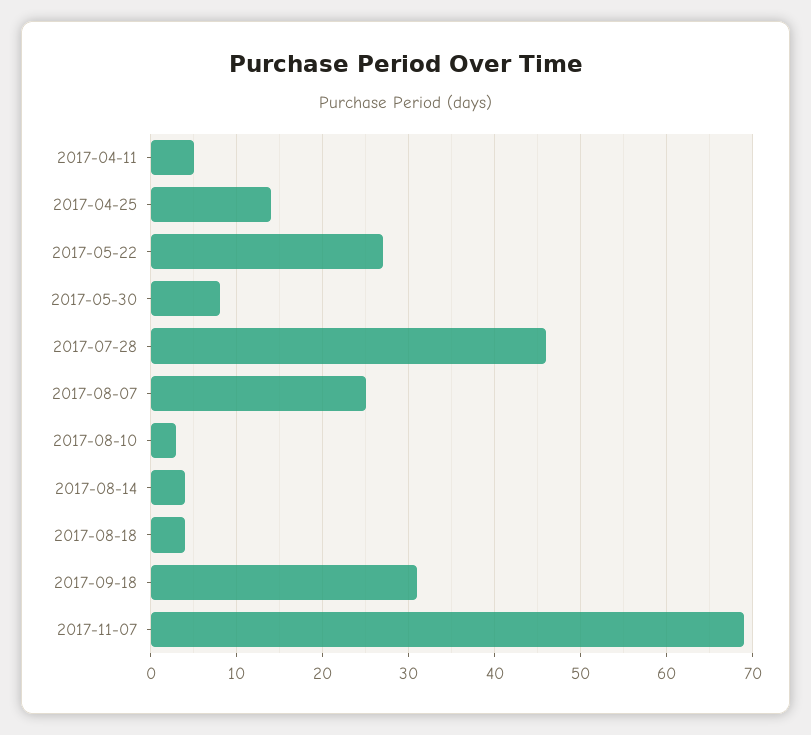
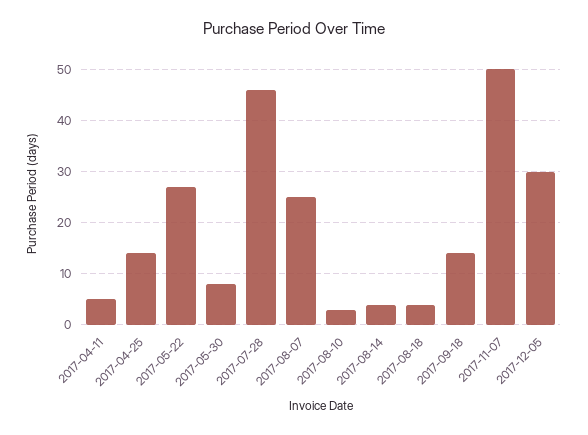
2017-09-18: 31 -> 15
2017-11-07: 69 -> 50
2017-12-05: none -> 30

